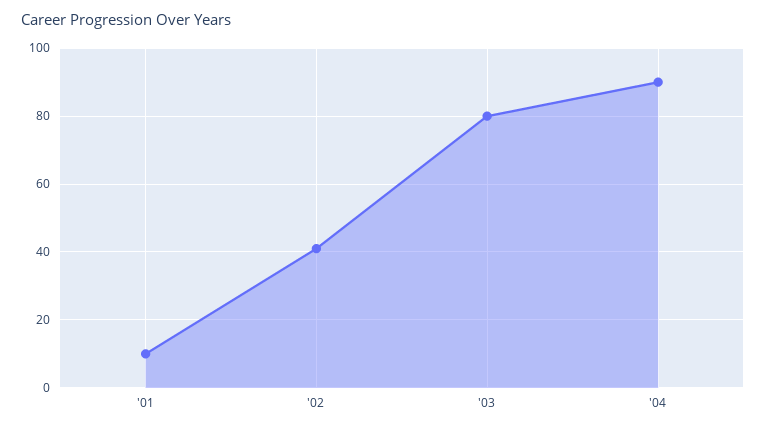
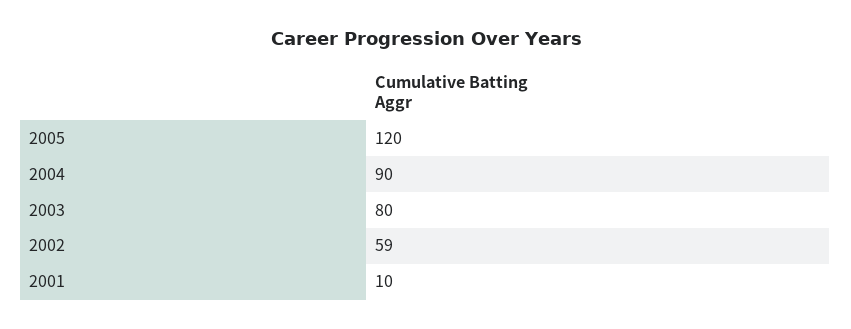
'02: 40 -> 59
2005: none -> 120

